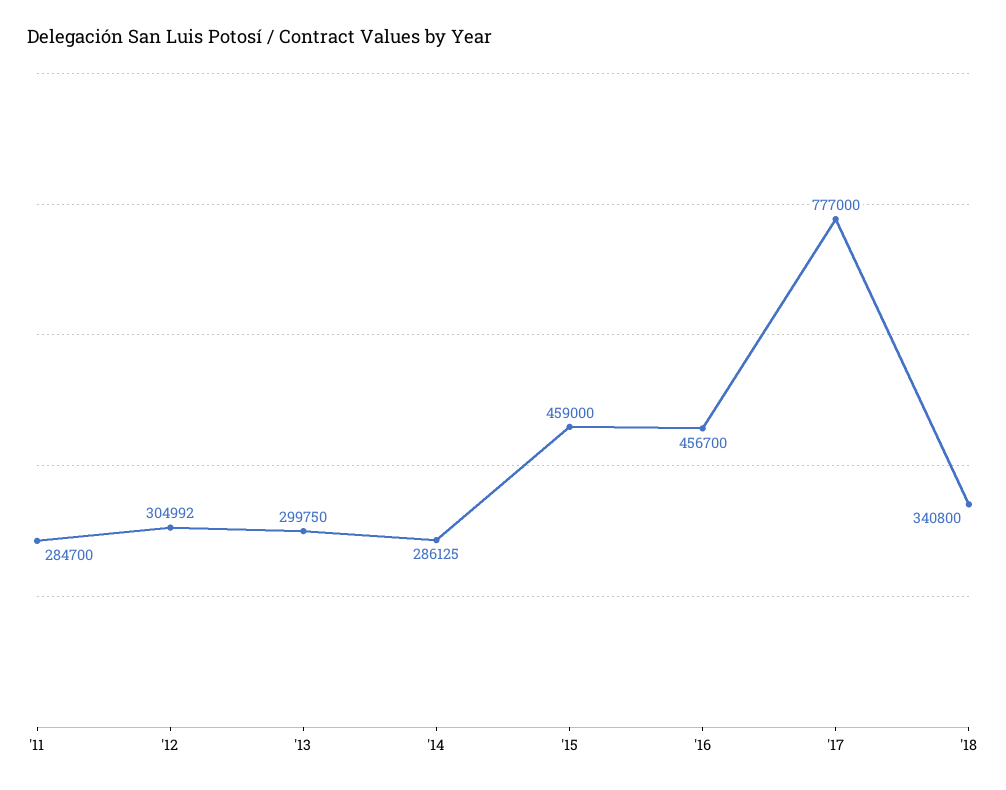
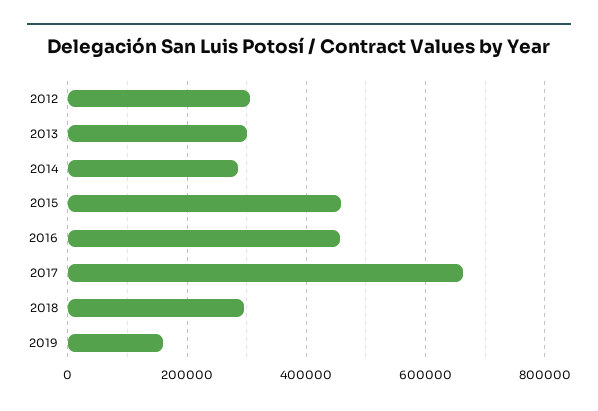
'11: 284700 -> none
'17: 777000 -> 660000
'18: 340800 -> 300000
2019: none -> 160000

